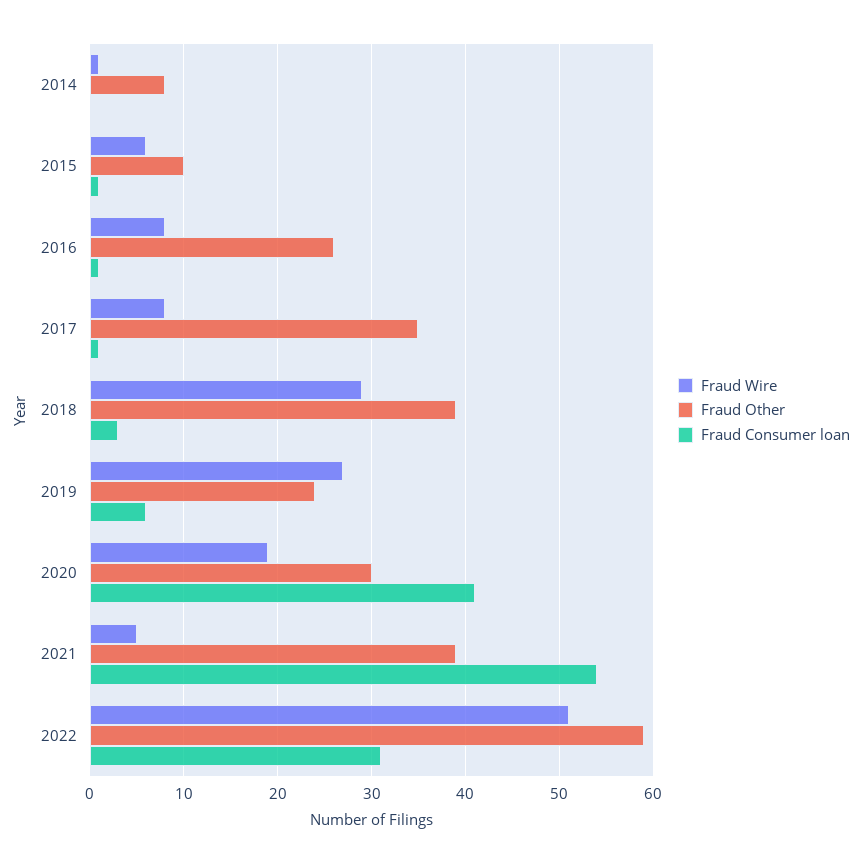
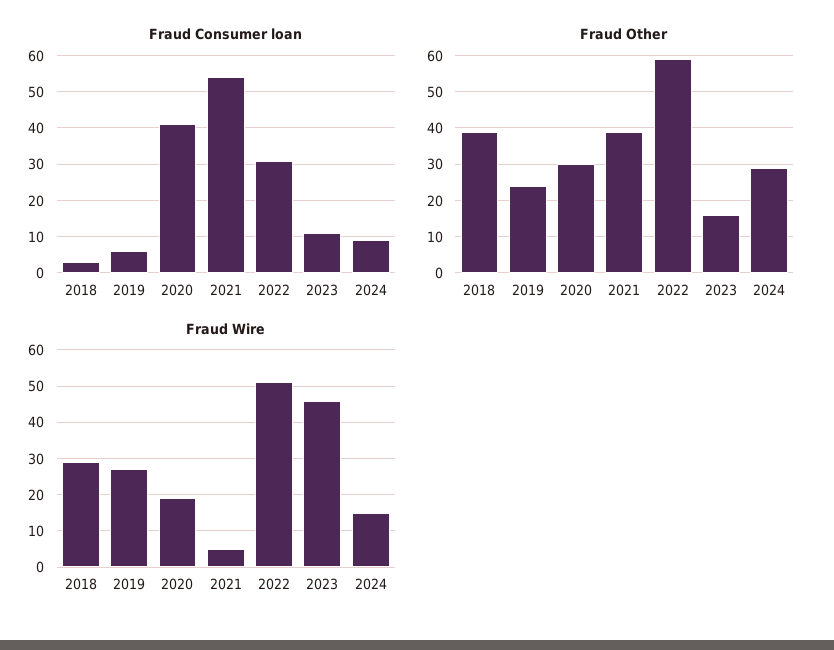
Fraud Wire, 2014: 1 -> none
Fraud Other, 2014: 8 -> none
Fraud Consumer loan, 2014: 0 -> none
Fraud Wire, 2015: 6 -> none
Fraud Other, 2015: 10 -> none
Fraud Consumer loan, 2015: 1 -> none
Fraud Wire, 2016: 8 -> none
Fraud Other, 2016: 26 -> none
Fraud Consumer loan, 2016: 1 -> none
Fraud Wire, 2017: 8 -> none
Fraud Other, 2017: 35 -> none
Fraud Consumer loan, 2017: 1 -> none
Fraud Consumer loan, 2023: none -> 10
Fraud Consumer loan, 2024: none -> 10
Fraud Other, 2023: none -> 15
Fraud Other, 2024: none -> 30
Fraud Wire, 2023: none -> 45
Fraud Wire, 2024: none -> 15

